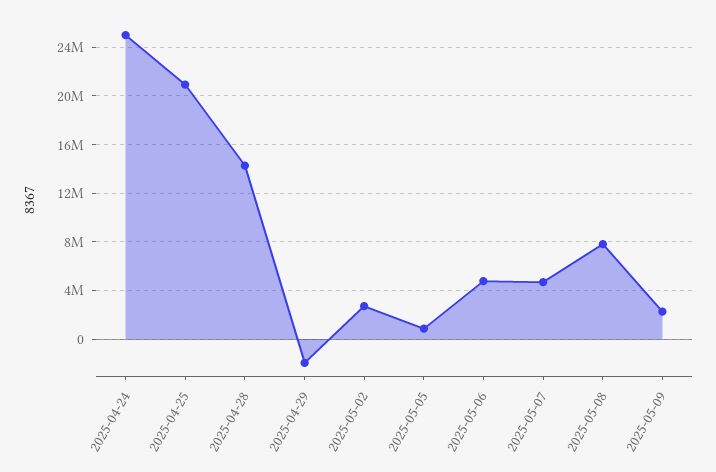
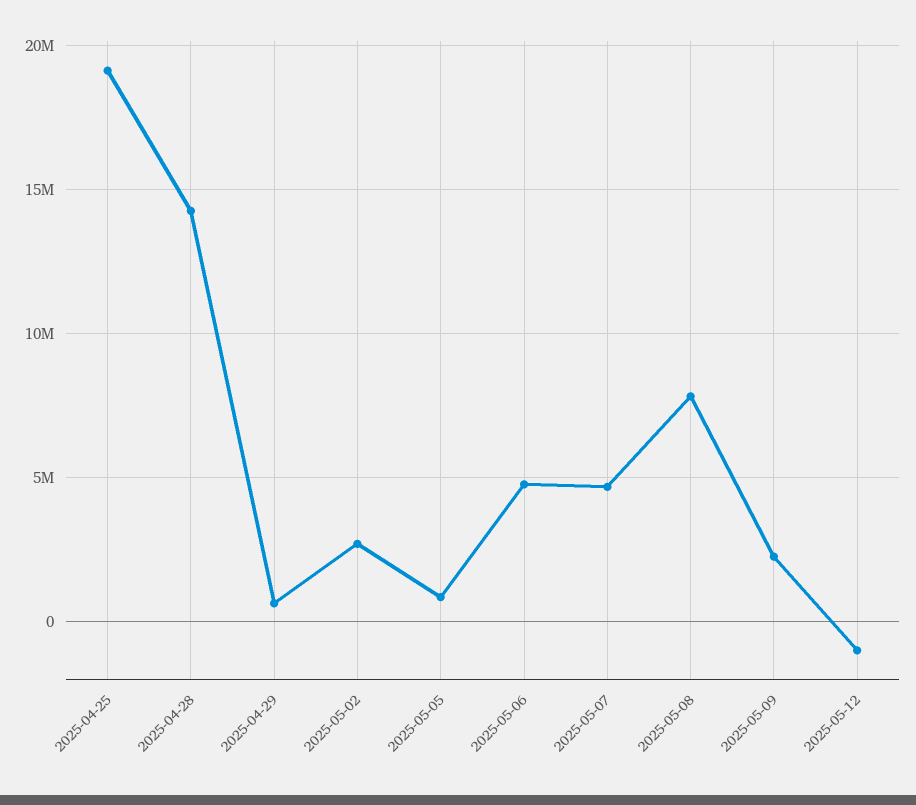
2025-04-24: 25000000 -> none
2025-04-25: 21000000 -> 19000000
2025-04-29: -2000000 -> 500000
2025-05-12: none -> -1000000

